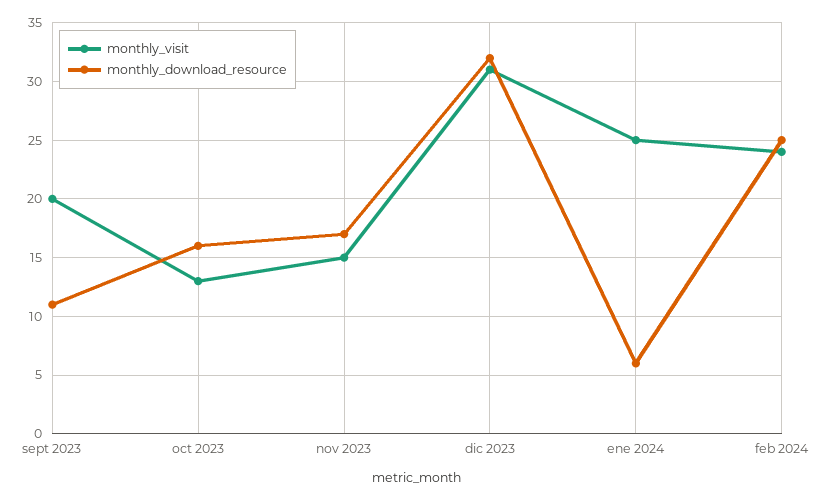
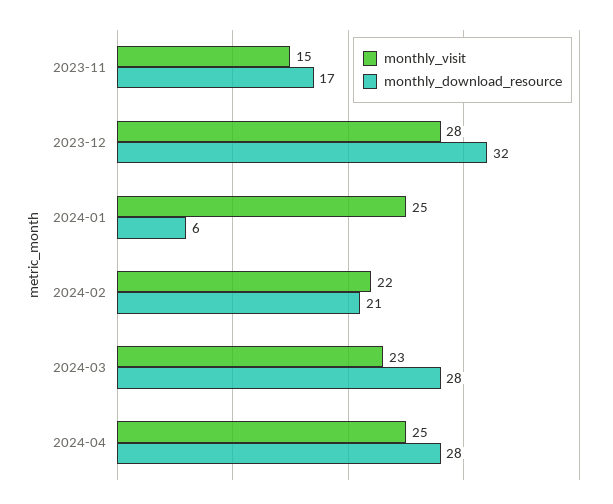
monthly_visit, sept 2023: 20 -> none
monthly_download_resource, sept 2023: 11 -> none
monthly_visit, oct 2023: 13 -> none
monthly_download_resource, oct 2023: 16 -> none
monthly_visit, dic 2023: 31 -> 28
monthly_visit, feb 2024: 24 -> 22
monthly_download_resource, feb 2024: 25 -> 21
monthly_visit, 2024-03: none -> 23
monthly_download_resource, 2024-03: none -> 28
monthly_visit, 2024-04: none -> 25
monthly_download_resource, 2024-04: none -> 28

